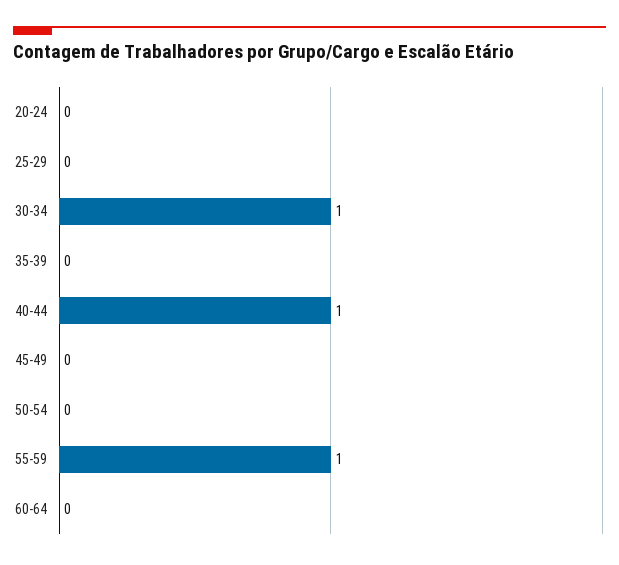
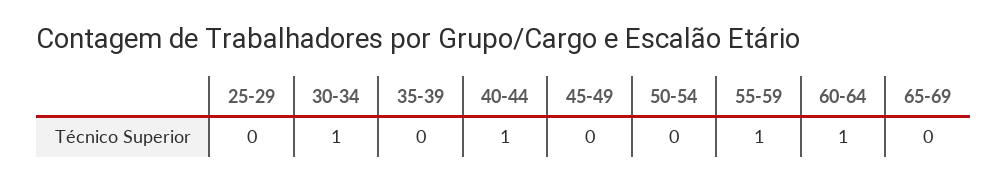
20-24: 0 -> none
60-64: 0 -> 1
65-69: none -> 0

